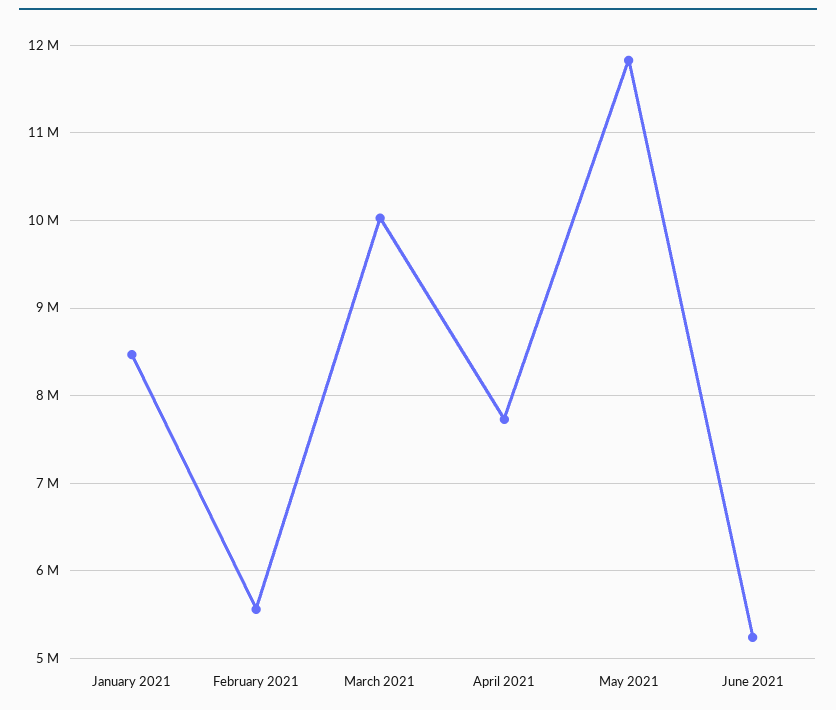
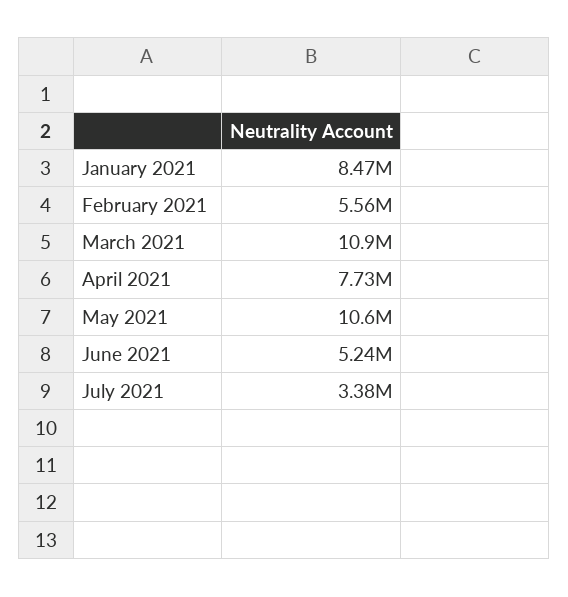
March 2021: 10000000 -> 10900000
May 2021: 11800000 -> 10600000
July 2021: none -> 3380000

